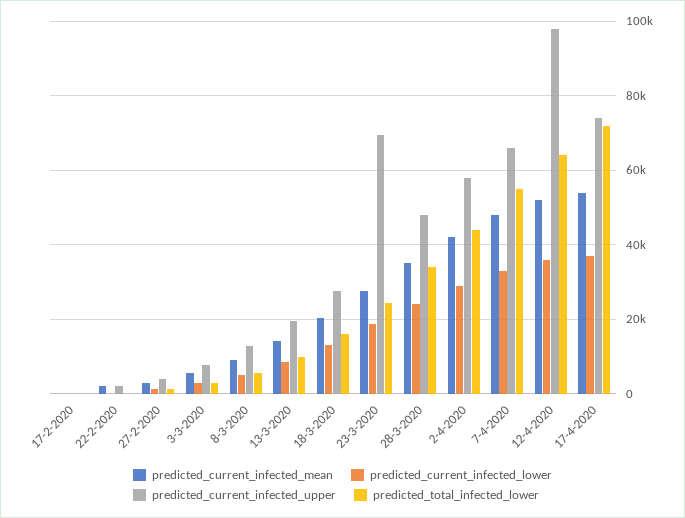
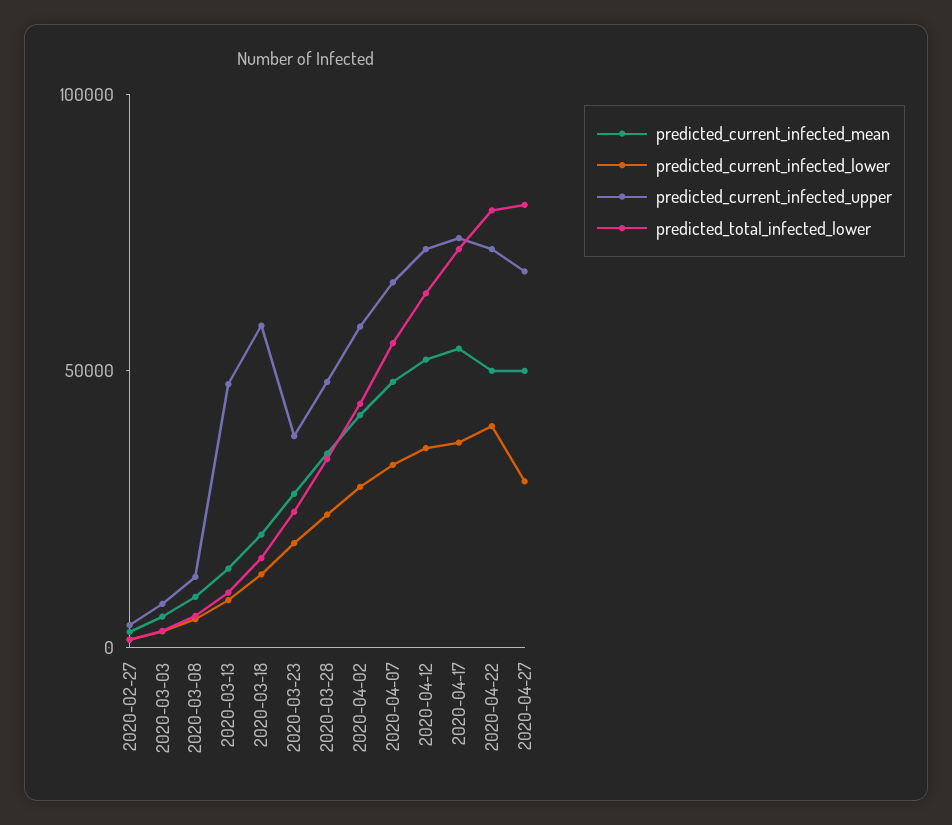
predicted_current_infected_mean, 17-2-2020: 0 -> none
predicted_current_infected_lower, 17-2-2020: 0 -> none
predicted_current_infected_upper, 17-2-2020: 0 -> none
predicted_total_infected_lower, 17-2-2020: 0 -> none
predicted_current_infected_mean, 22-2-2020: 2000 -> none
predicted_current_infected_lower, 22-2-2020: 0 -> none
predicted_current_infected_upper, 22-2-2020: 2000 -> none
predicted_total_infected_lower, 22-2-2020: 0 -> none
predicted_current_infected_upper, 13-3-2020: 20000 -> 50000
predicted_current_infected_upper, 18-3-2020: 28000 -> 60000
predicted_current_infected_upper, 23-3-2020: 70000 -> 40000
predicted_current_infected_upper, 12-4-2020: 98000 -> 70000
predicted_current_infected_mean, 2020-04-22: none -> 50000
predicted_current_infected_lower, 2020-04-22: none -> 40000
predicted_current_infected_upper, 2020-04-22: none -> 70000
predicted_total_infected_lower, 2020-04-22: none -> 80000
predicted_current_infected_mean, 2020-04-27: none -> 50000
predicted_current_infected_lower, 2020-04-27: none -> 30000
predicted_current_infected_upper, 2020-04-27: none -> 70000
predicted_total_infected_lower, 2020-04-27: none -> 80000

